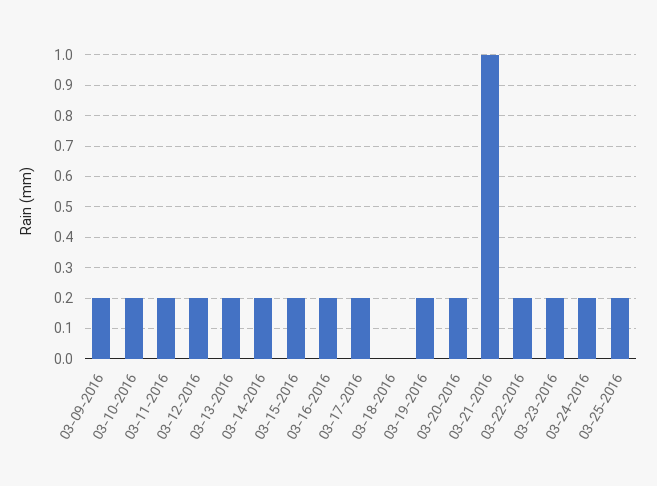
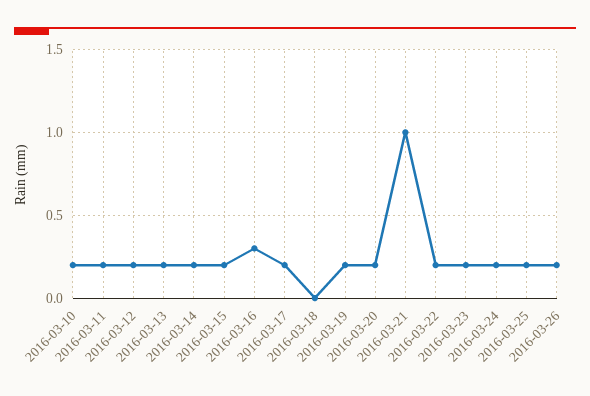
03-09-2016: 0.2 -> none
03-16-2016: 0.2 -> 0.3
2016-03-26: none -> 0.2

